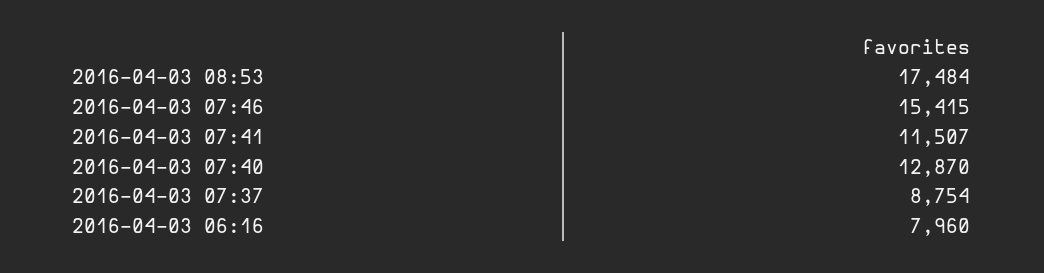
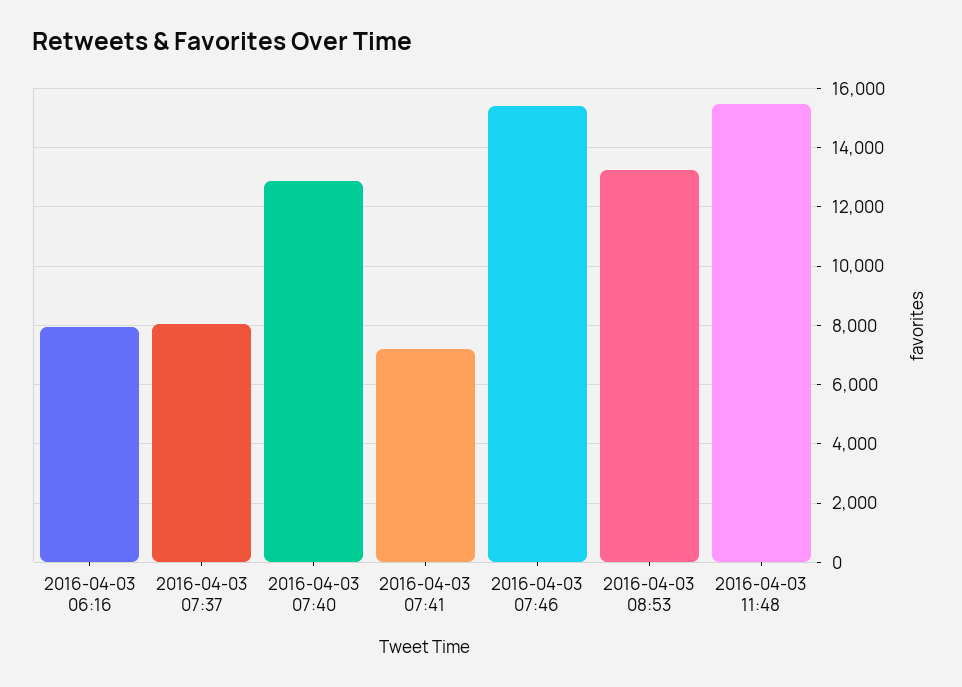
2016-04-03 08:53: 17484 -> 13250
2016-04-03 07:41: 11507 -> 7250
2016-04-03 07:37: 8754 -> 8000
2016-04-03 11:48: none -> 15500

